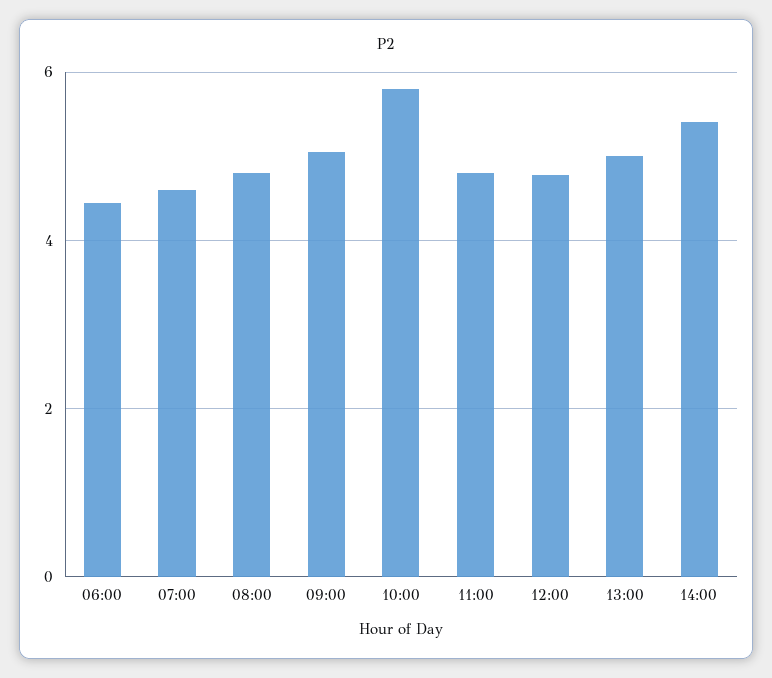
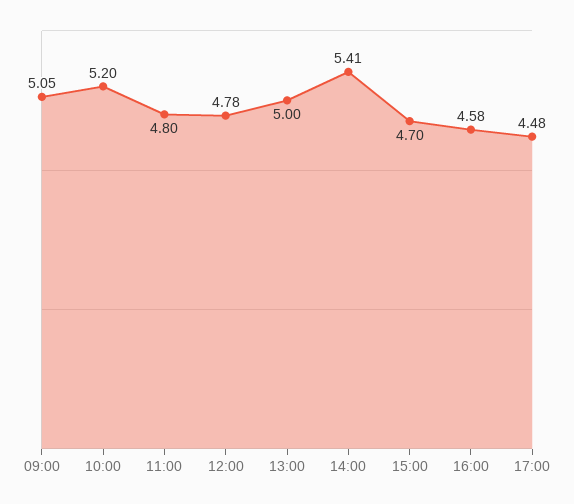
06:00: 4.4 -> none
07:00: 4.6 -> none
08:00: 4.8 -> none
10:00: 5.8 -> 5.2
15:00: none -> 4.7
16:00: none -> 4.58
17:00: none -> 4.48

